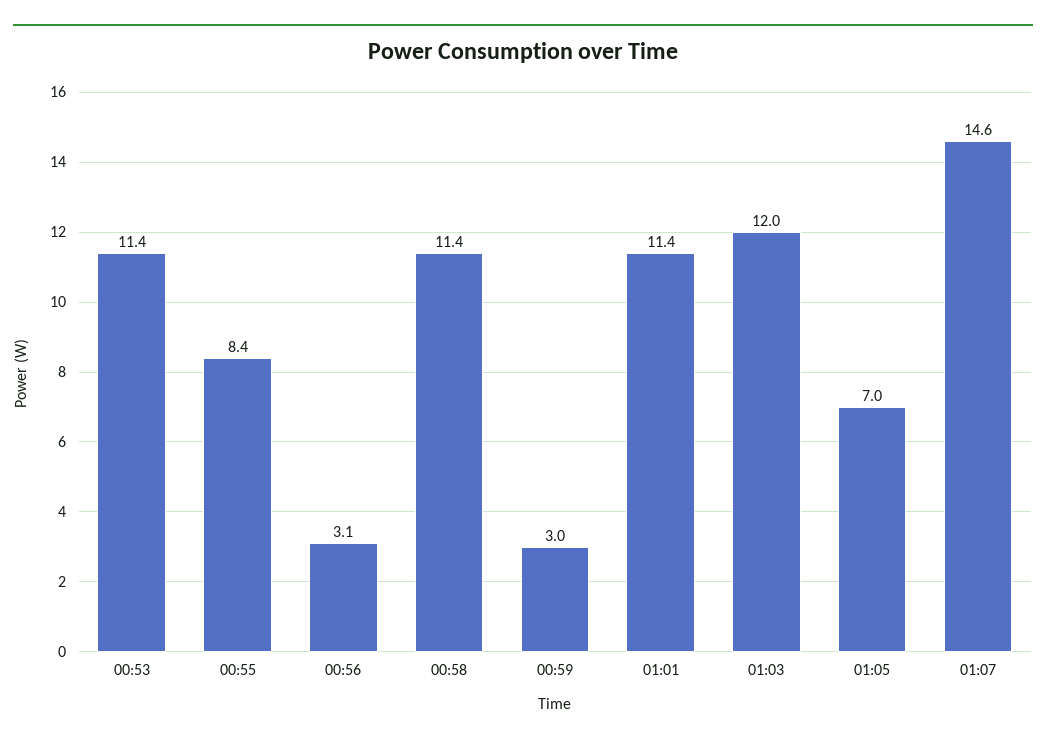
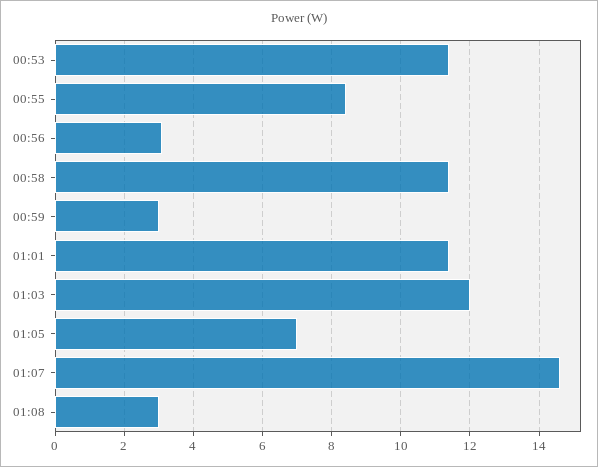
01:08: none -> 3

